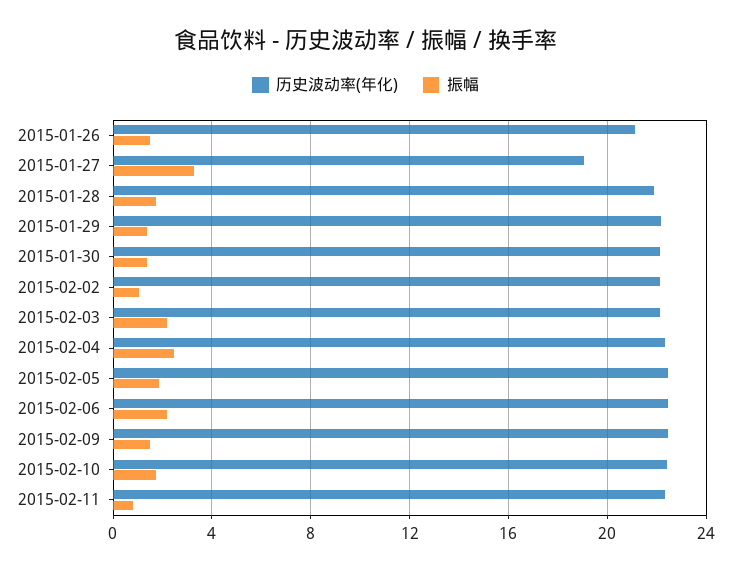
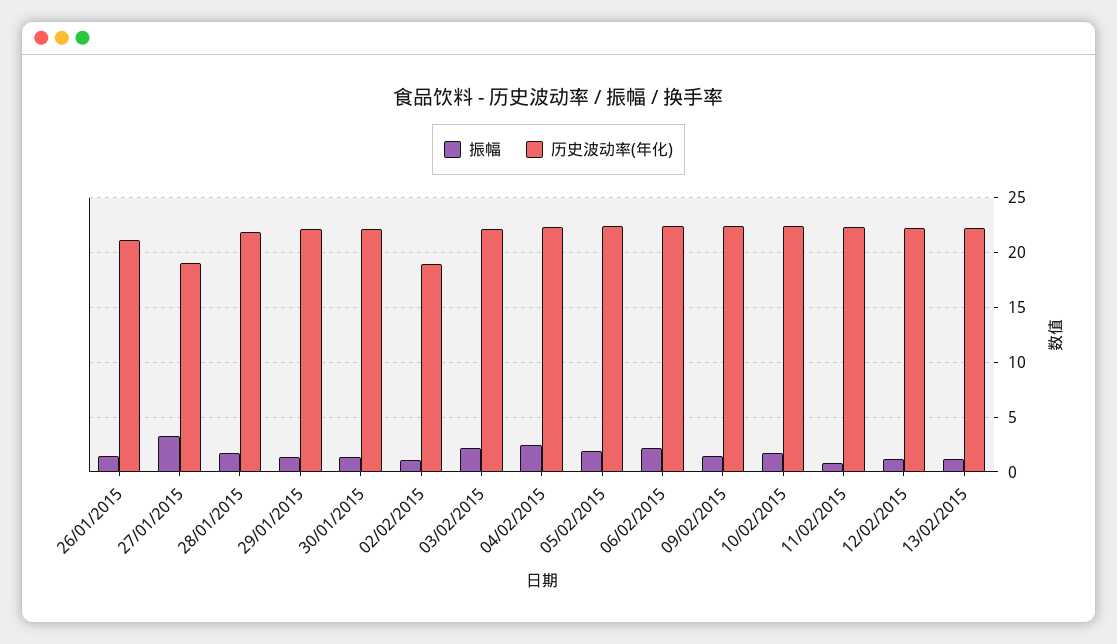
历史波动率(年化), 2015-02-02: 22 -> 19
振幅, 12/02/2015: none -> 1
历史波动率(年化), 12/02/2015: none -> 22
振幅, 13/02/2015: none -> 1
历史波动率(年化), 13/02/2015: none -> 22

